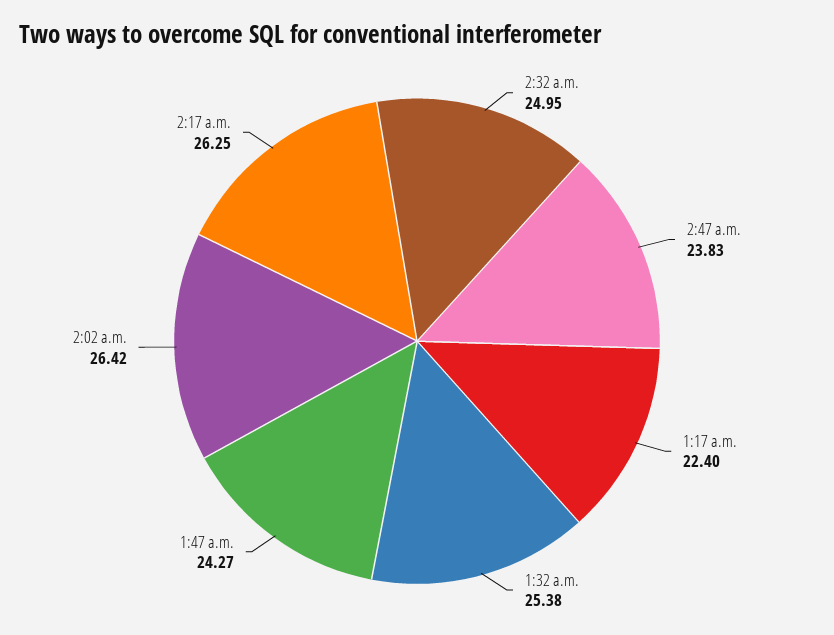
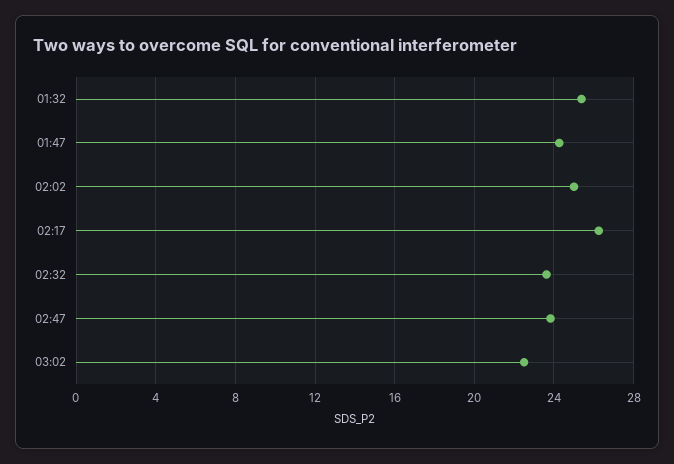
2:32 a.m.: 24.95 -> 23.5
1:17 a.m.: 22.4 -> none
2:02 a.m.: 26.42 -> 25
03:02: none -> 22.5

